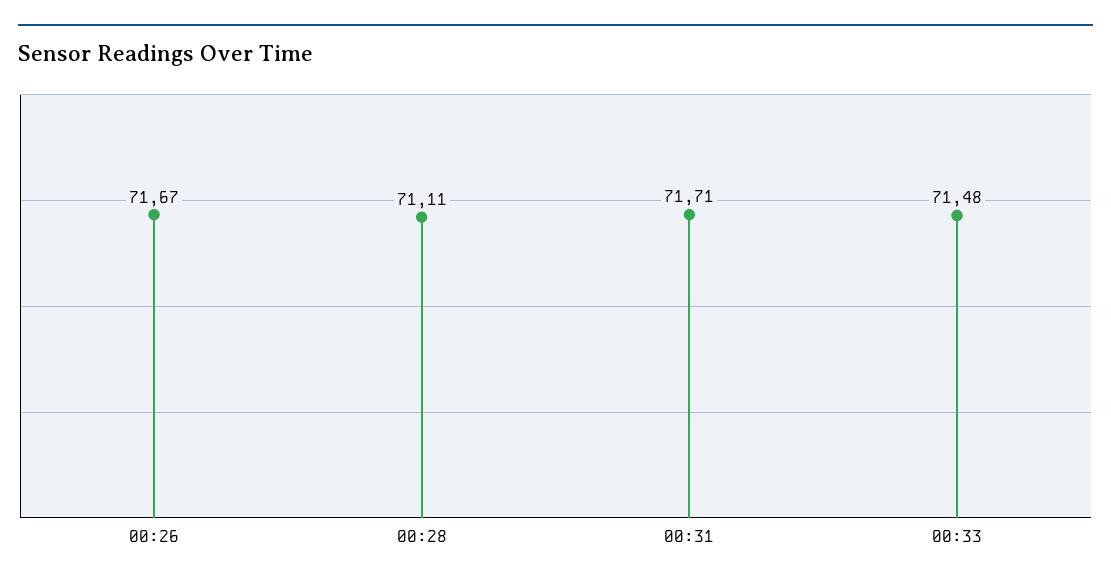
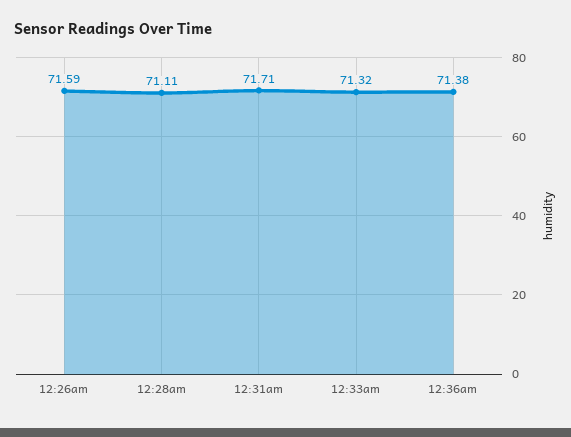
00:26: 71.67 -> 71.59
00:33: 71.48 -> 71.32
12:36am: none -> 71.38

